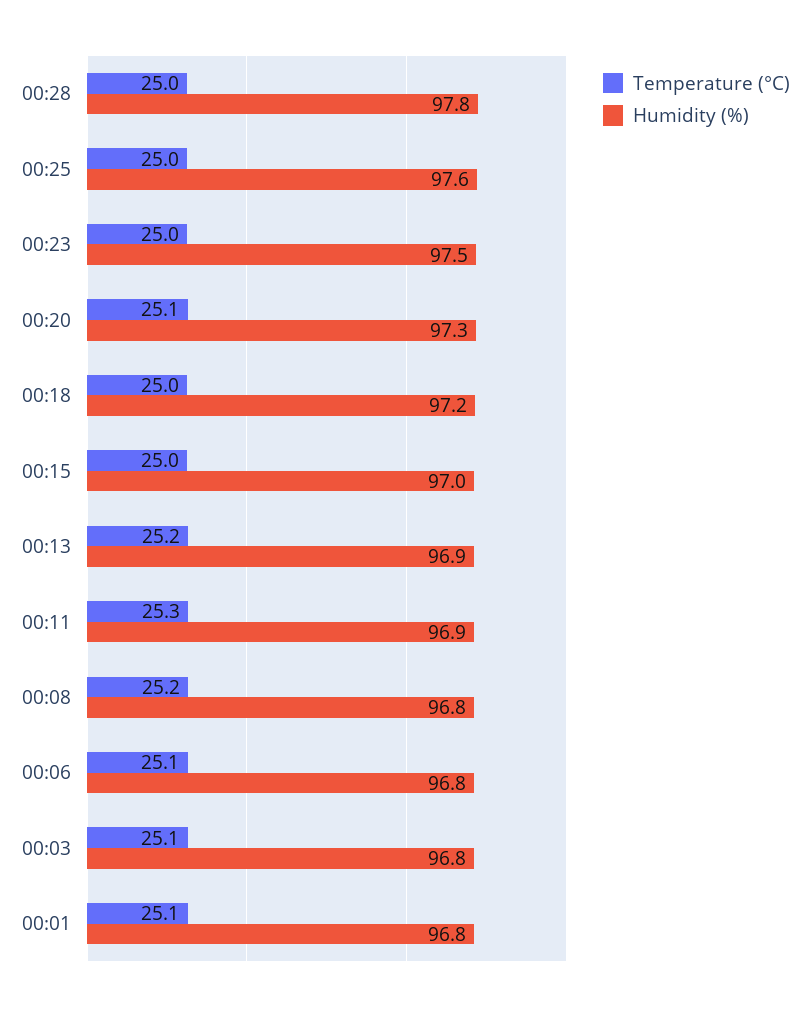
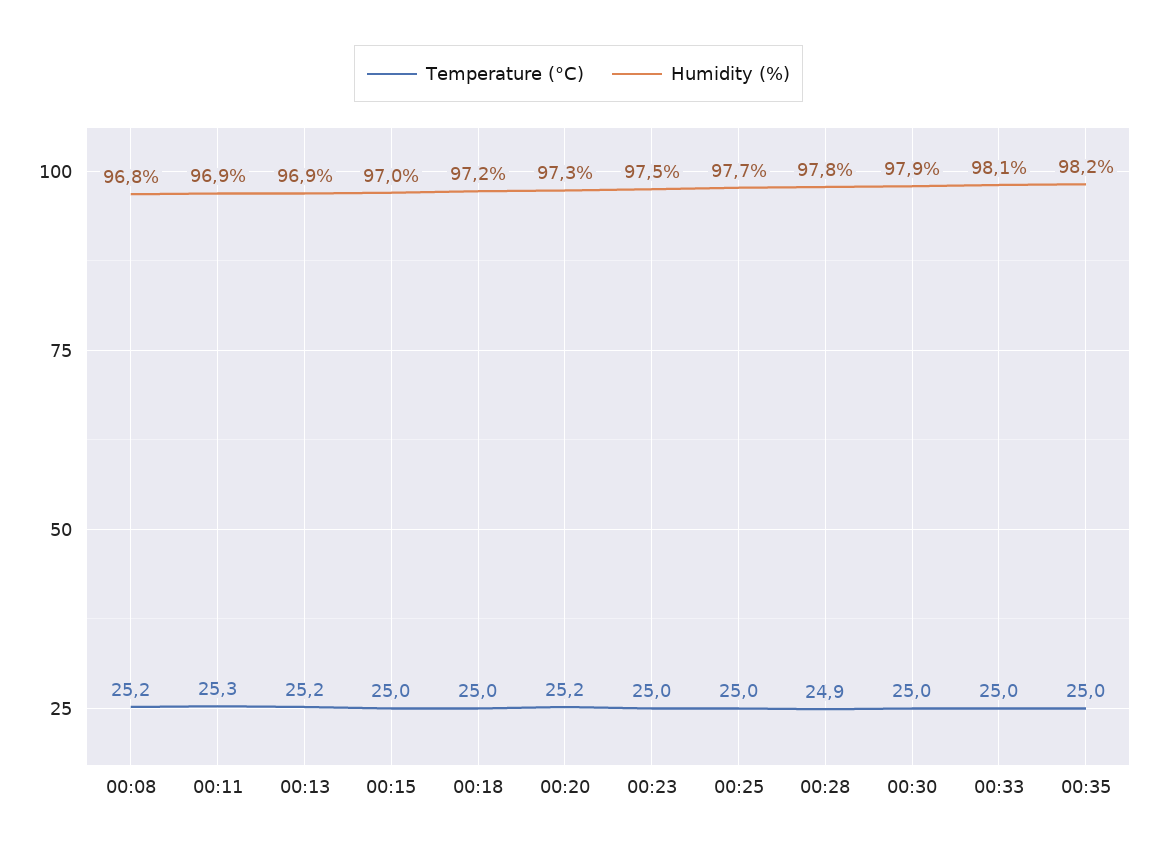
Temperature (°C), 00:28: 25 -> 24.9
Humidity (%), 00:25: 97.6 -> 97.7
Temperature (°C), 00:20: 25.1 -> 25.2
Temperature (°C), 00:06: 25.1 -> none
Humidity (%), 00:06: 96.8 -> none
Temperature (°C), 00:03: 25.1 -> none
Humidity (%), 00:03: 96.8 -> none
Temperature (°C), 00:01: 25.1 -> none
Humidity (%), 00:01: 96.8 -> none
Temperature (°C), 00:30: none -> 25
Humidity (%), 00:30: none -> 97.9
Temperature (°C), 00:33: none -> 25
Humidity (%), 00:33: none -> 98.1
Temperature (°C), 00:35: none -> 25
Humidity (%), 00:35: none -> 98.2

